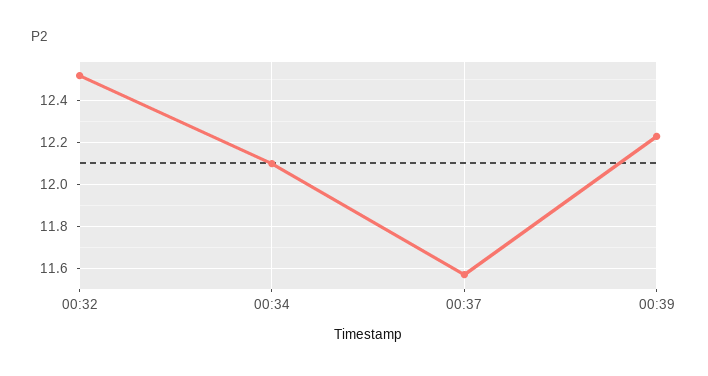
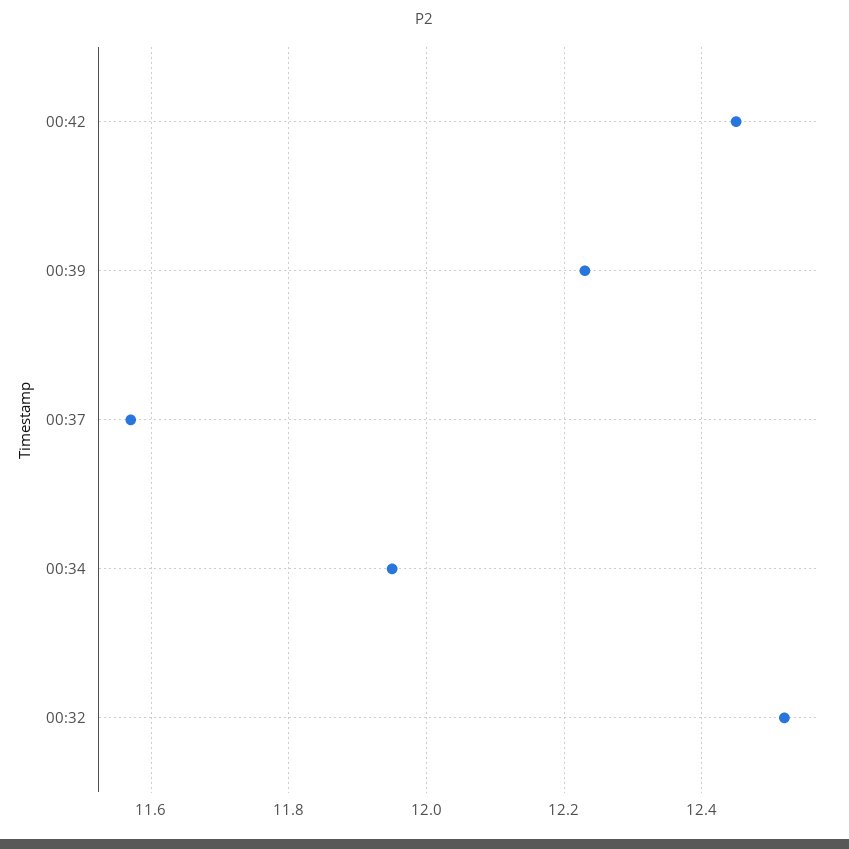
00:34: 12.1 -> 11.95
00:42: none -> 12.45

